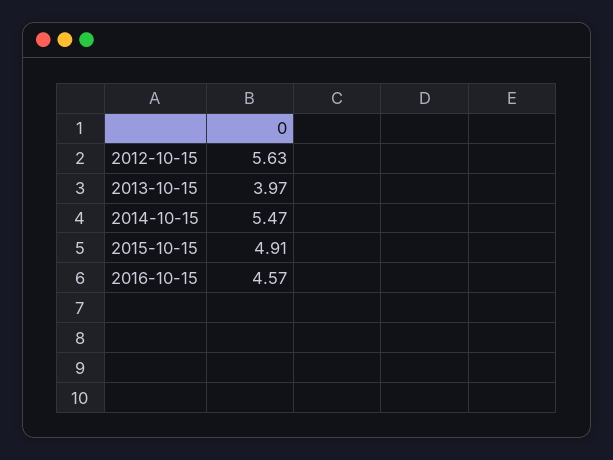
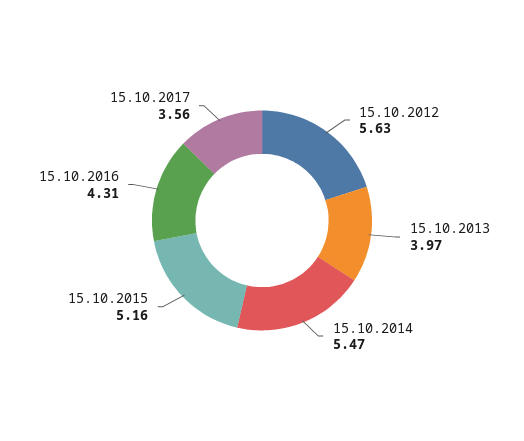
2015-10-15: 4.91 -> 5.16
2016-10-15: 4.57 -> 4.31
15.10.2017: none -> 3.56

